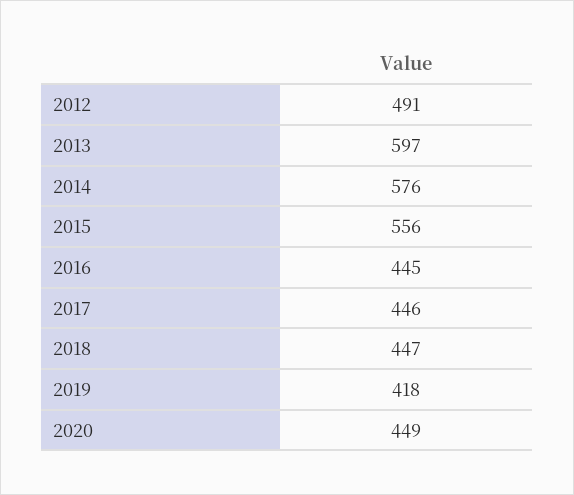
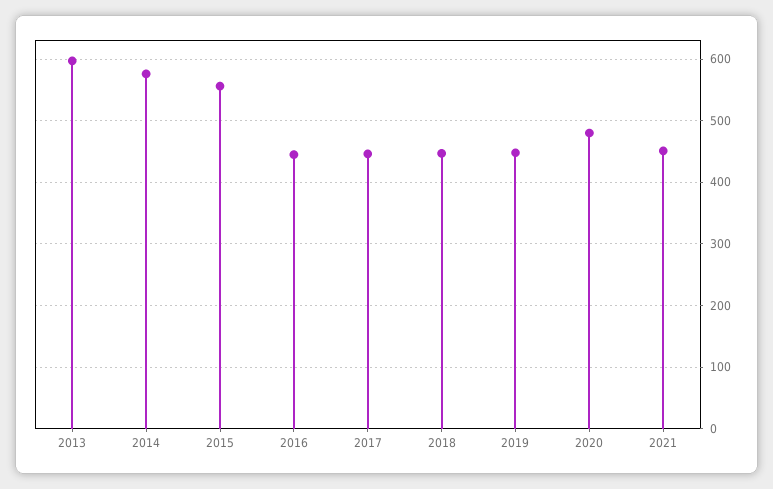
2012: 491 -> none
2019: 418 -> 450
2020: 449 -> 480
2021: none -> 450

